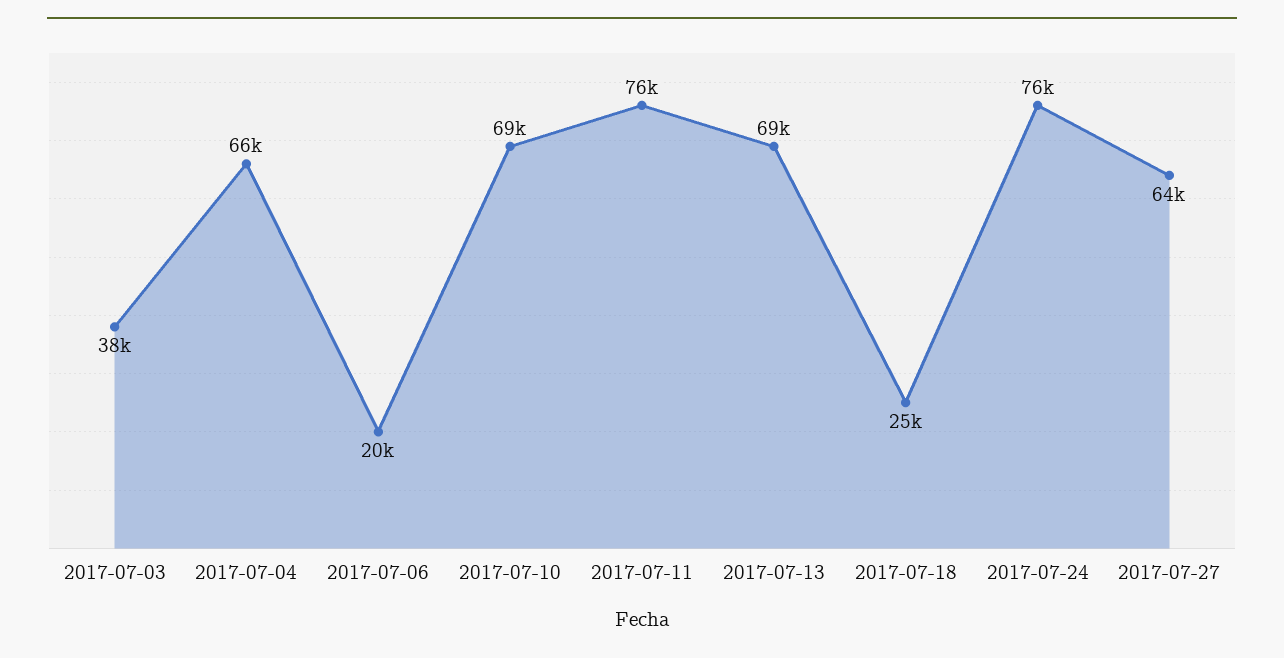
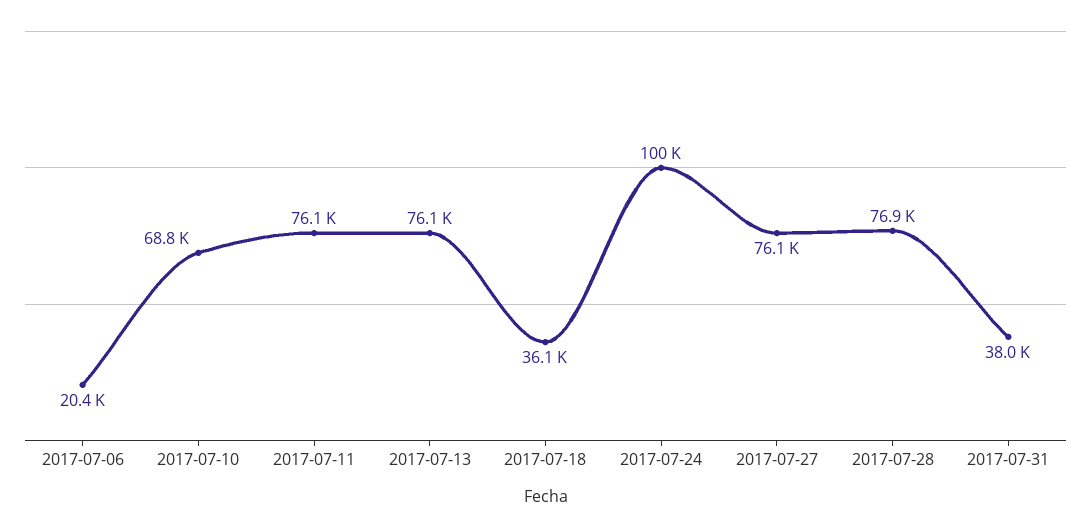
2017-07-03: 38000 -> none
2017-07-04: 66000 -> none
2017-07-13: 69000 -> 76100
2017-07-18: 25000 -> 36100
2017-07-24: 76000 -> 100000
2017-07-27: 64000 -> 76100
2017-07-28: none -> 76900
2017-07-31: none -> 38000

